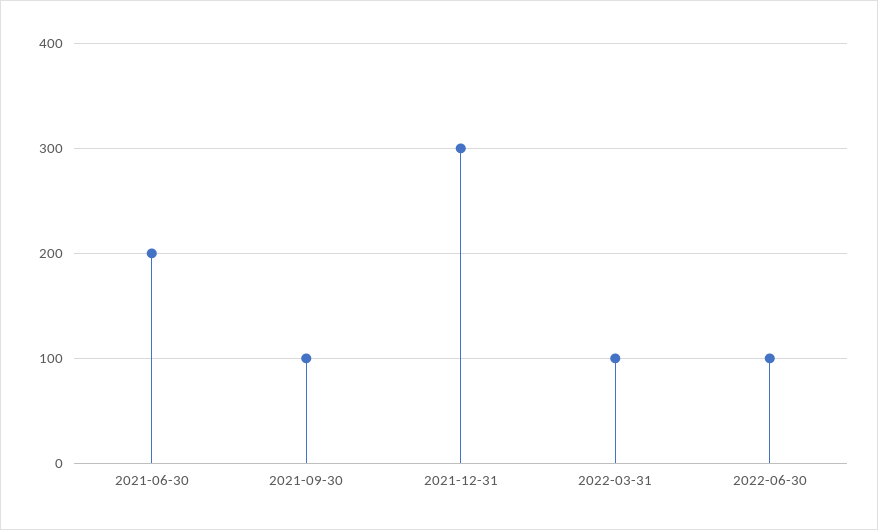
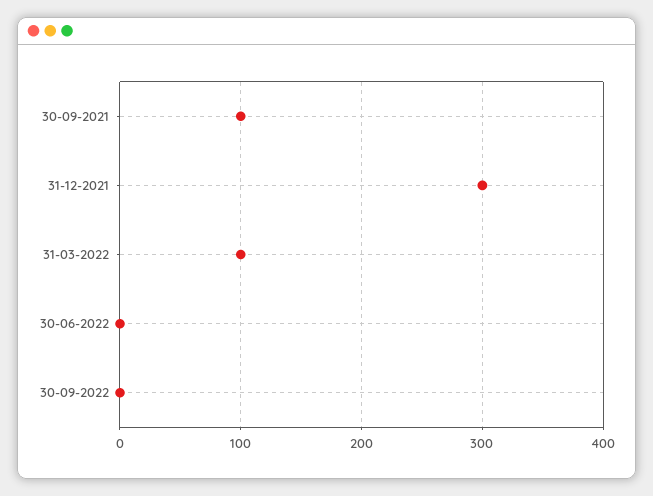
2021-06-30: 200 -> none
2022-06-30: 100 -> 0
30-09-2022: none -> 0

